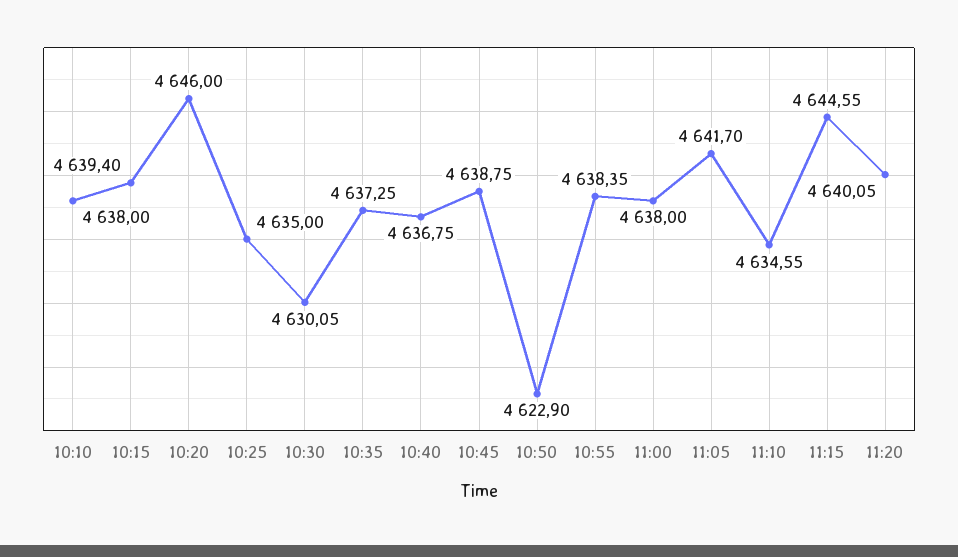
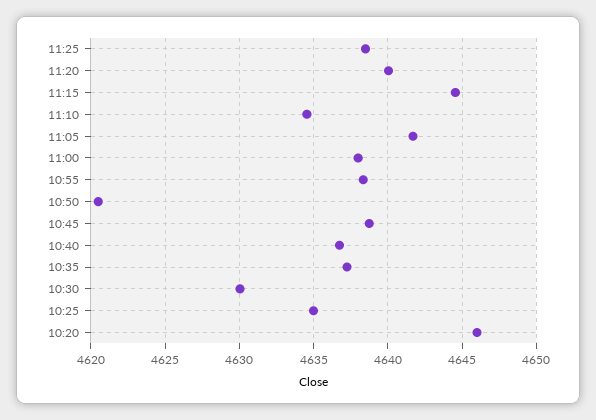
10:10: 4638 -> none
10:15: 4639.4 -> none
10:50: 4622.9 -> 4620.5
11:25: none -> 4638.5

